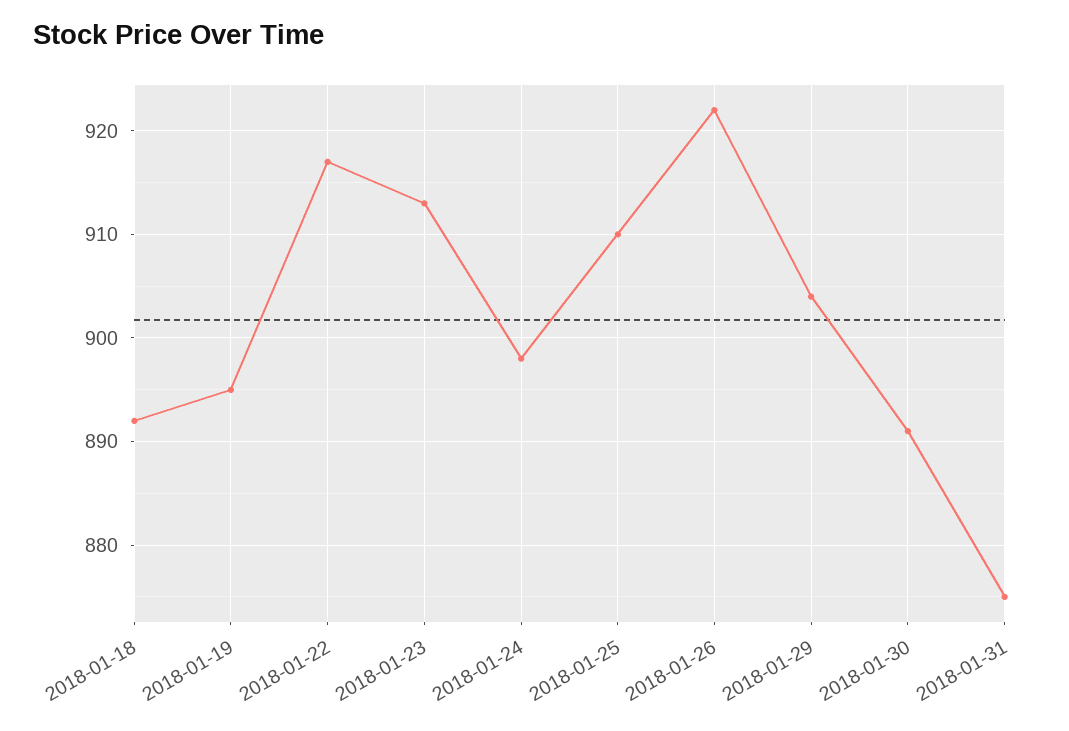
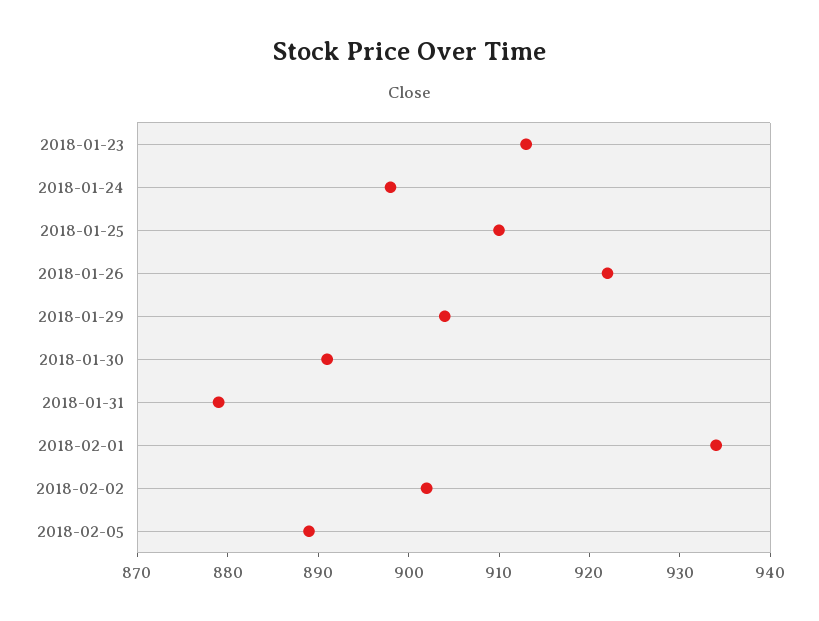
2018-01-18: 892 -> none
2018-01-19: 895 -> none
2018-01-22: 917 -> none
2018-01-31: 875 -> 879
2018-02-01: none -> 934
2018-02-02: none -> 902
2018-02-05: none -> 889

